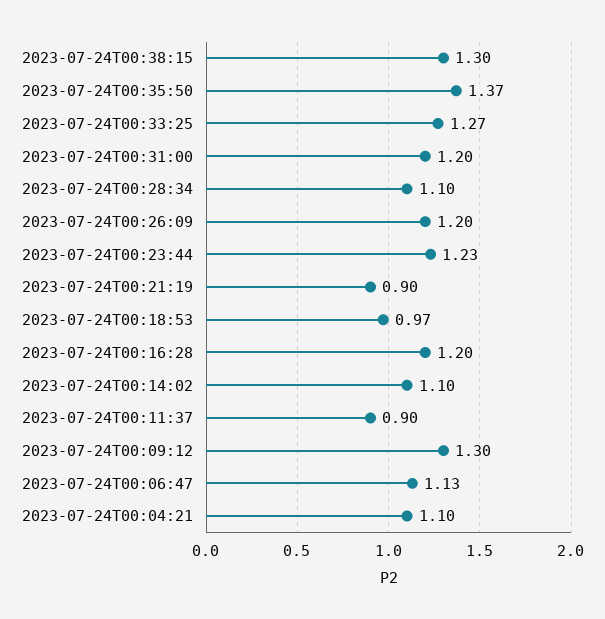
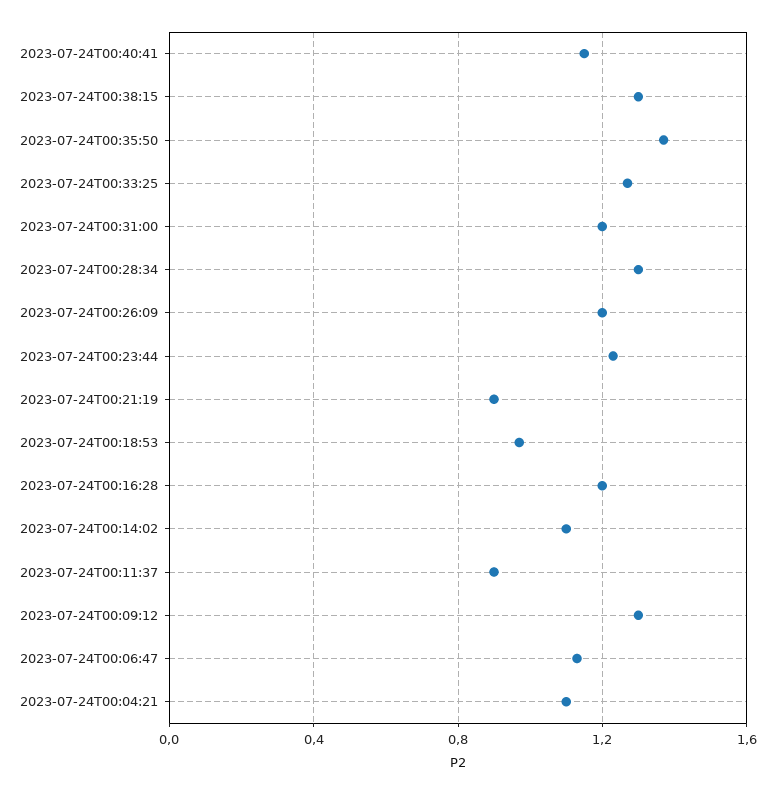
2023-07-24T00:28:34: 1.1 -> 1.3
2023-07-24T00:40:41: none -> 1.15

